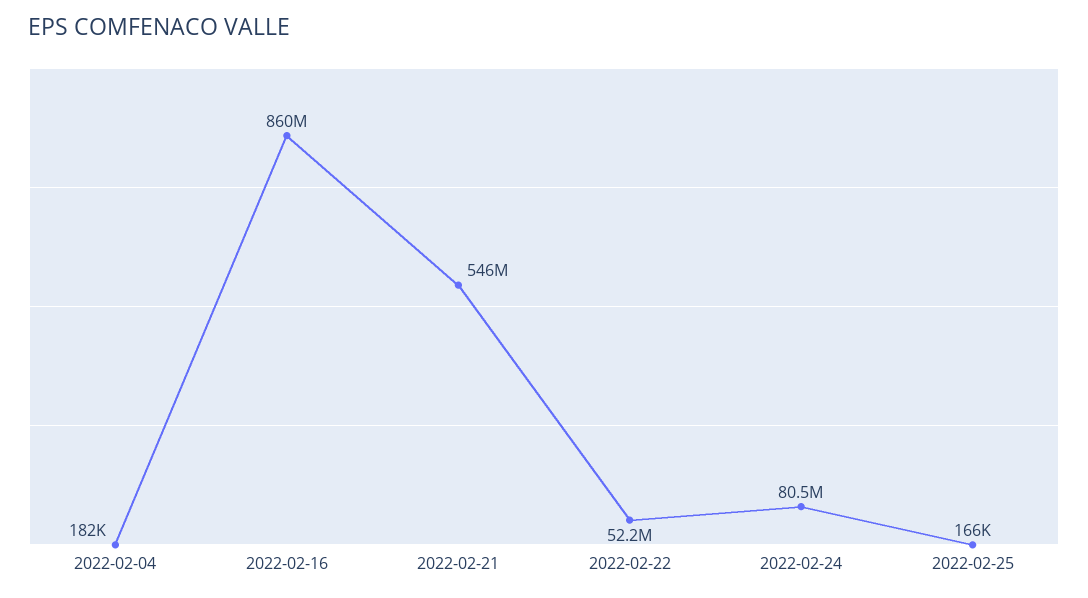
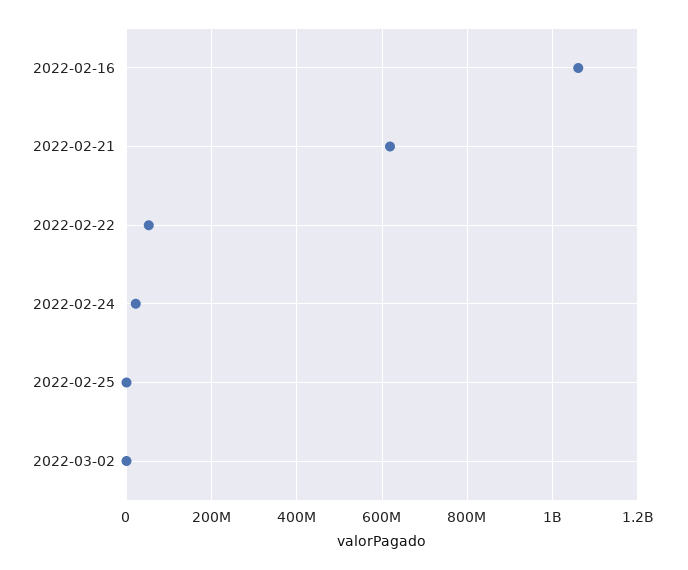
2022-02-04: 182000 -> none
2022-02-16: 860000000 -> 1060000000
2022-02-21: 546000000 -> 620000000
2022-02-24: 80500000 -> 20000000
2022-03-02: none -> 0

